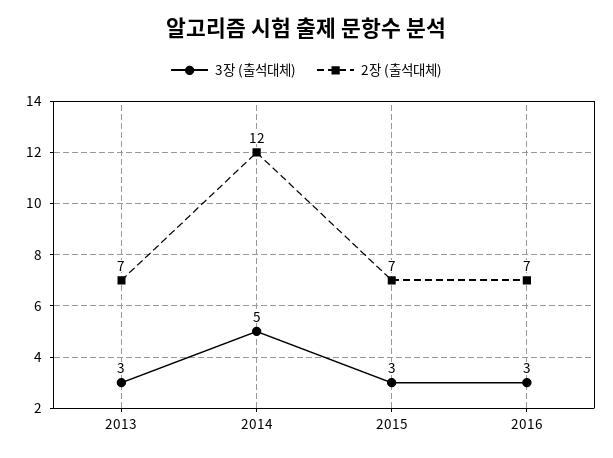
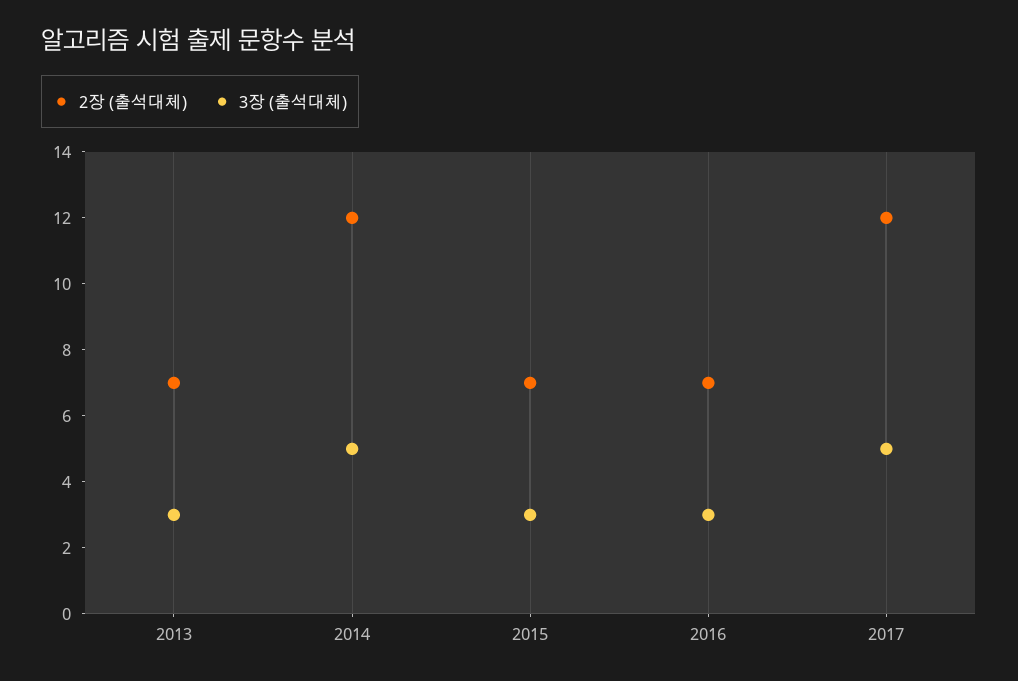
2장 (출석대체), 2017: none -> 12
3장 (출석대체), 2017: none -> 5

